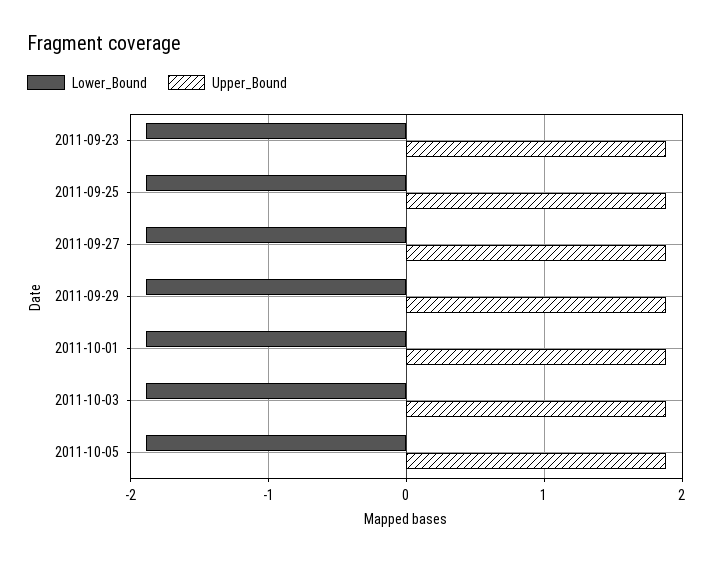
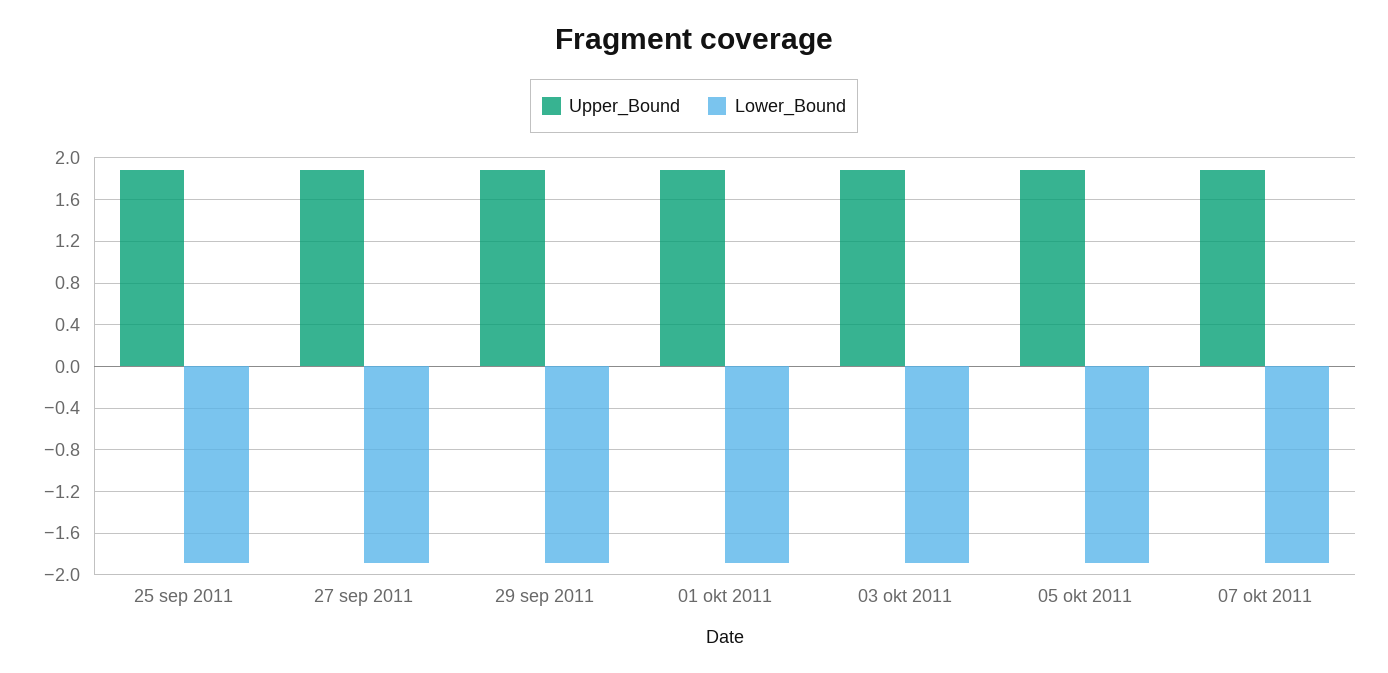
Lower_Bound, 2011-09-23: -1.9 -> none
Upper_Bound, 2011-09-23: 1.9 -> none
Upper_Bound, 07 okt 2011: none -> 1.9
Lower_Bound, 07 okt 2011: none -> -1.9

